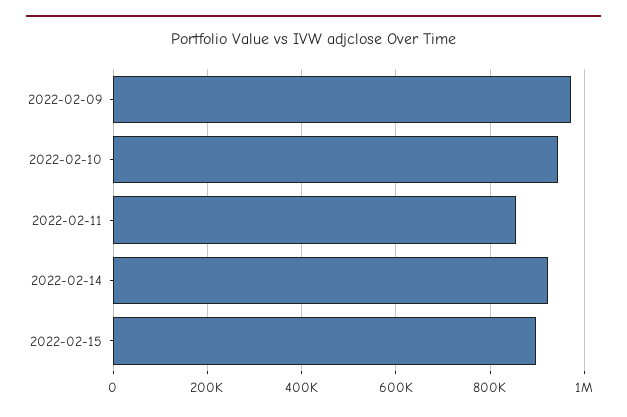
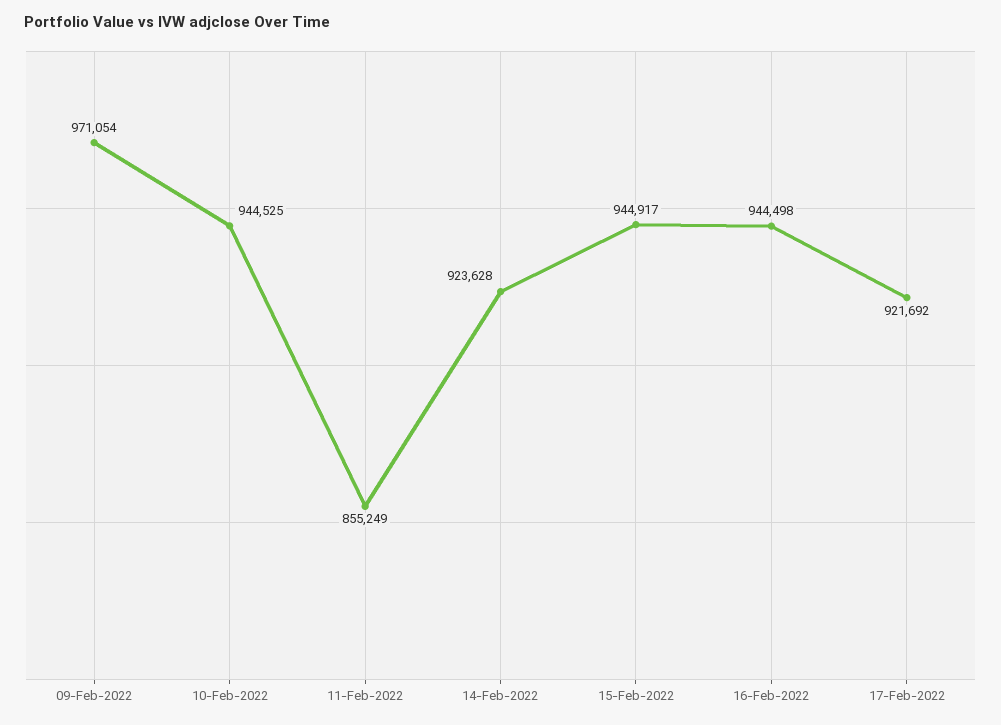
2022-02-15: 900000 -> 944917
16-Feb-2022: none -> 944498
17-Feb-2022: none -> 921692

